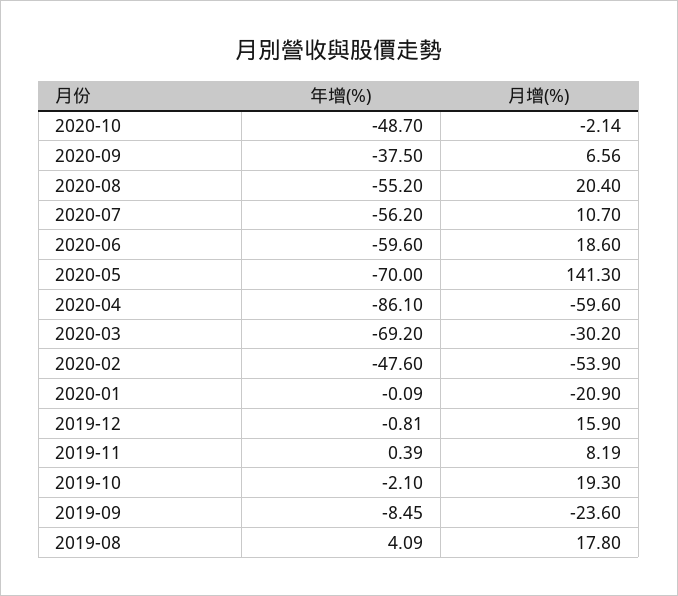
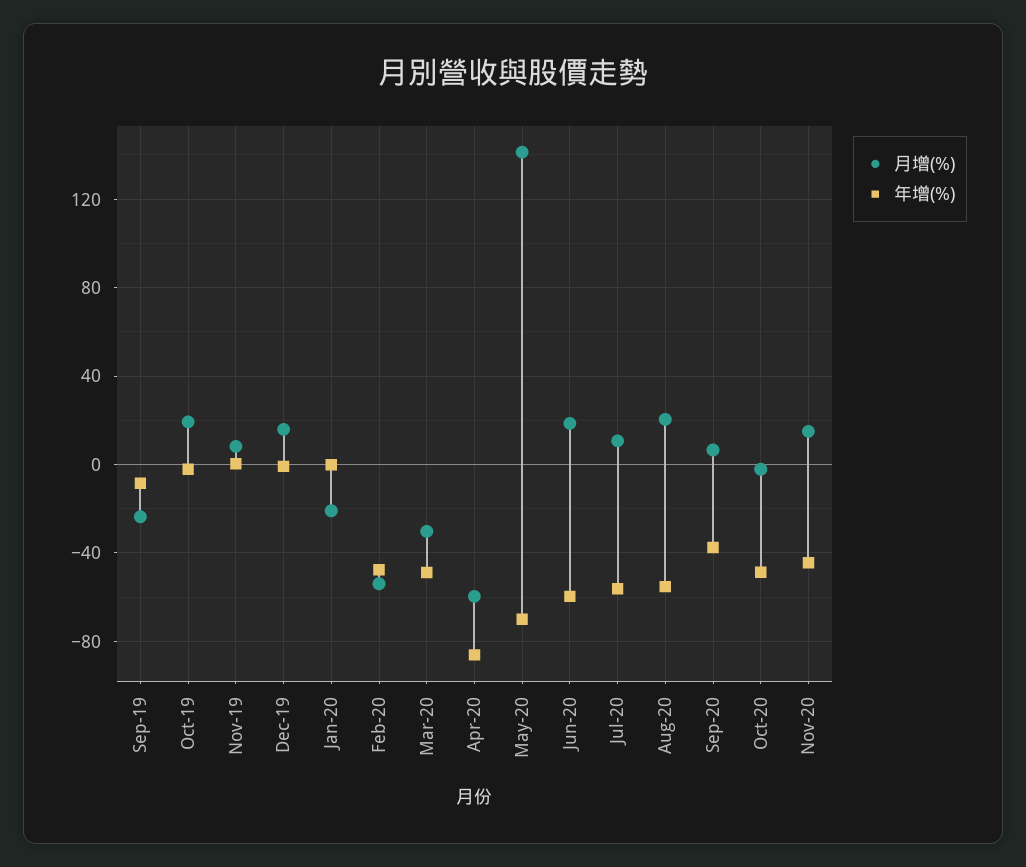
年增(%), 2020-03: -69.2 -> -50
年增(%), 2019-08: 4.09 -> none
月增(%), 2019-08: 17.8 -> none
月增(%), Nov-20: none -> 15
年增(%), Nov-20: none -> -45

